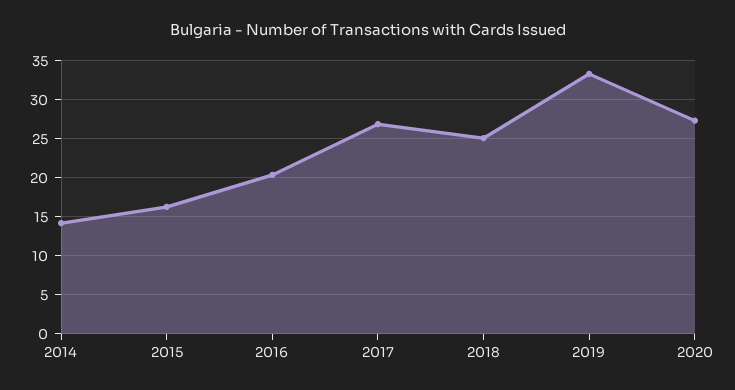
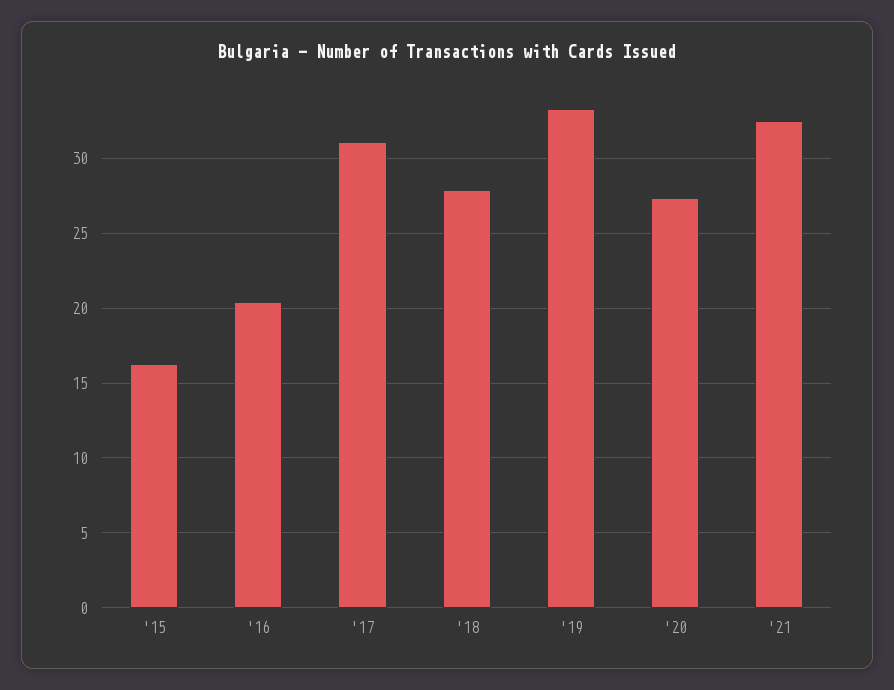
2014: 14 -> none
2017: 27 -> 31
2018: 25 -> 28
'21: none -> 32.5

